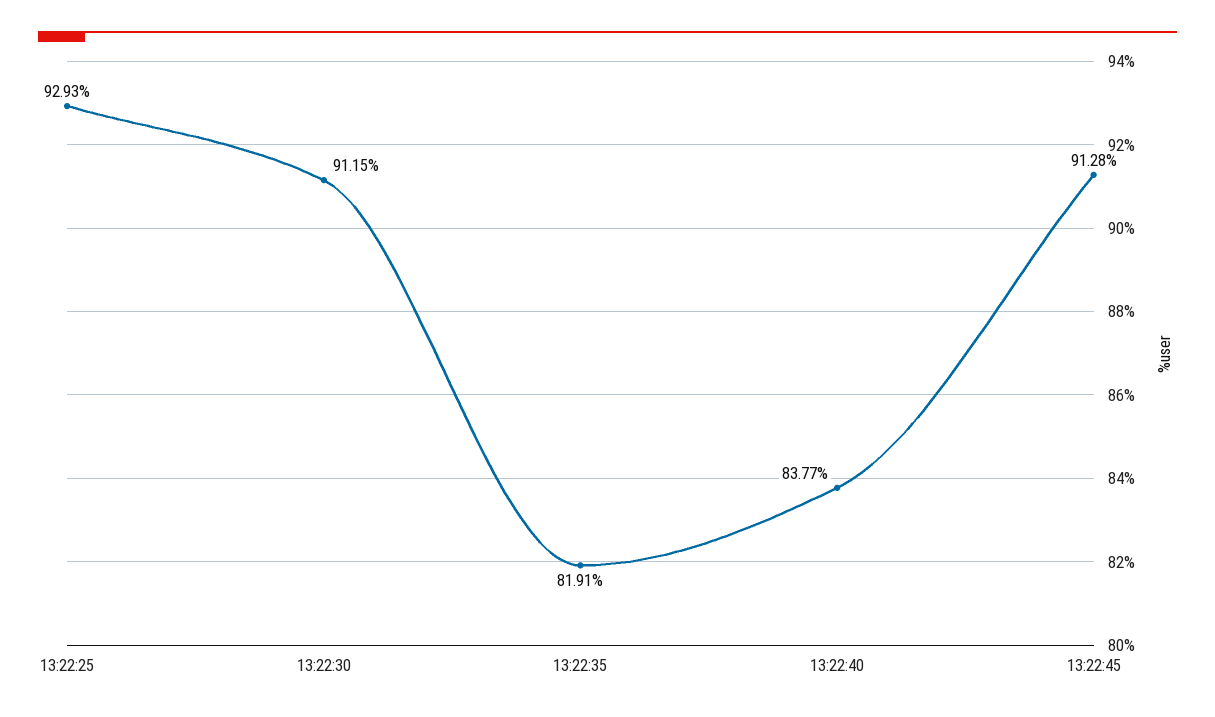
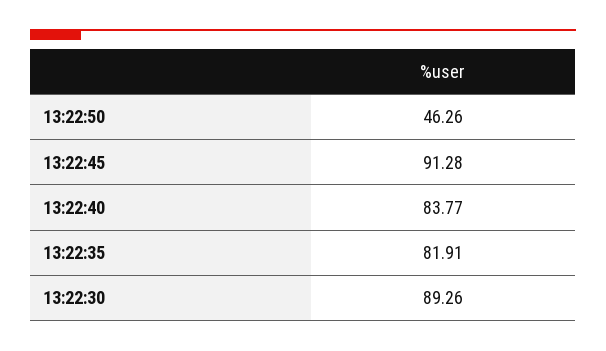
13:22:25: 92.93 -> none
13:22:30: 91.15 -> 89.26
13:22:50: none -> 46.26

